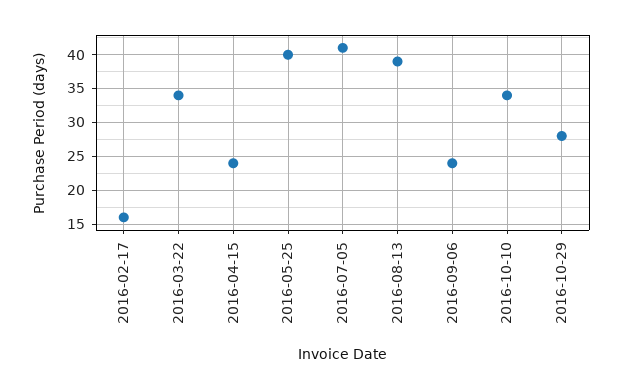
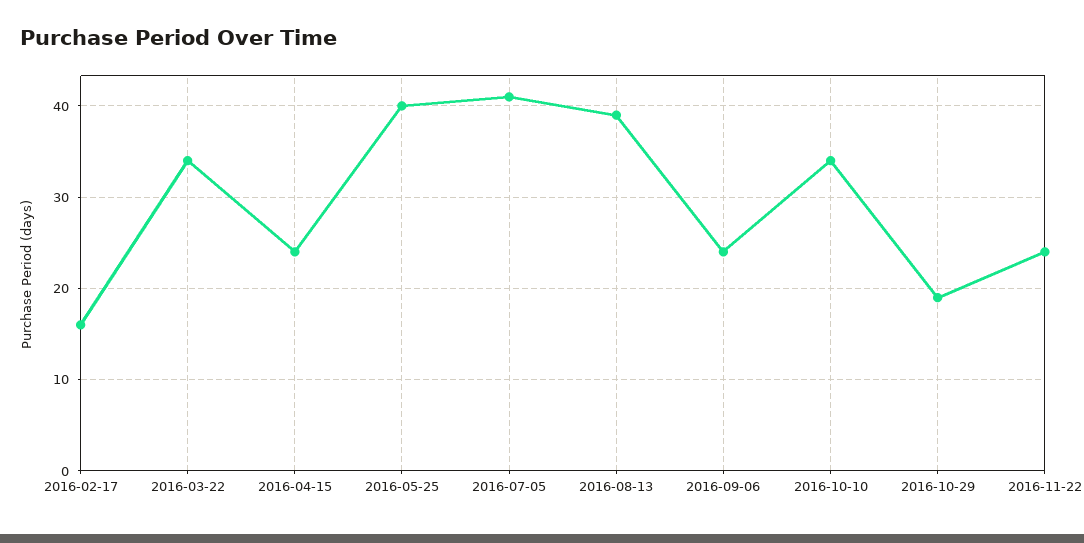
2016-10-29: 28 -> 19
2016-11-22: none -> 24

